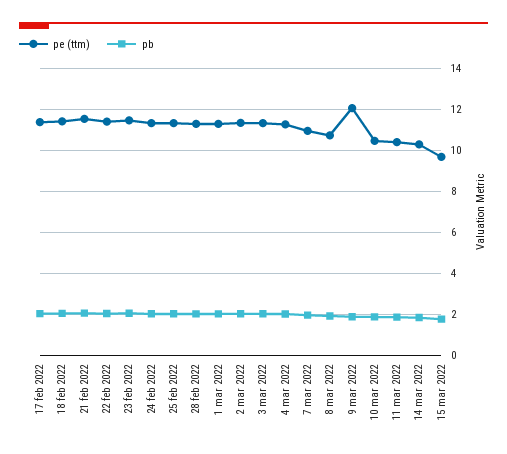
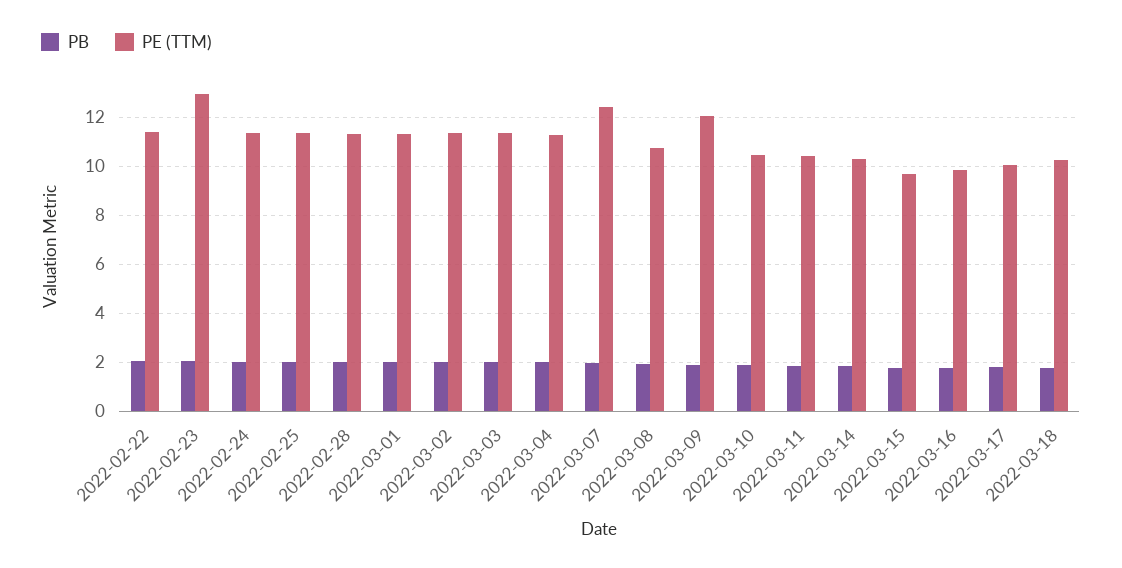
pe (ttm), 17 feb 2022: 11.5 -> none
pb, 17 feb 2022: 2 -> none
pe (ttm), 18 feb 2022: 11.5 -> none
pb, 18 feb 2022: 2 -> none
pe (ttm), 21 feb 2022: 11.5 -> none
pb, 21 feb 2022: 2 -> none
pe (ttm), 23 feb 2022: 11.5 -> 13
pe (ttm), 7 mar 2022: 11 -> 12.5
pb, 2022-03-16: none -> 1.75
pe (ttm), 2022-03-16: none -> 9.75
pb, 2022-03-17: none -> 1.75
pe (ttm), 2022-03-17: none -> 10
pb, 2022-03-18: none -> 1.75
pe (ttm), 2022-03-18: none -> 10.25

